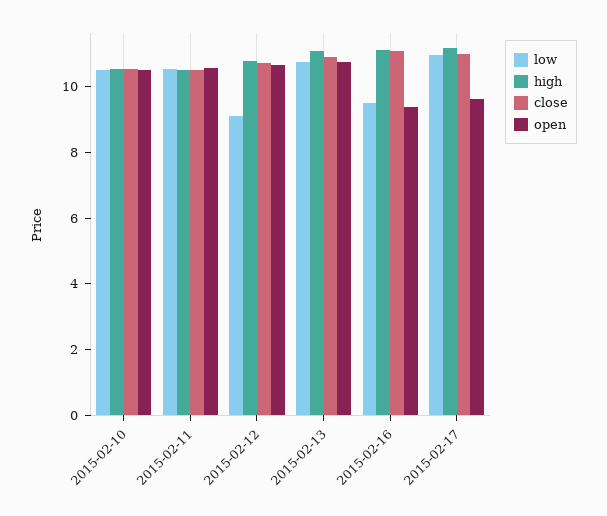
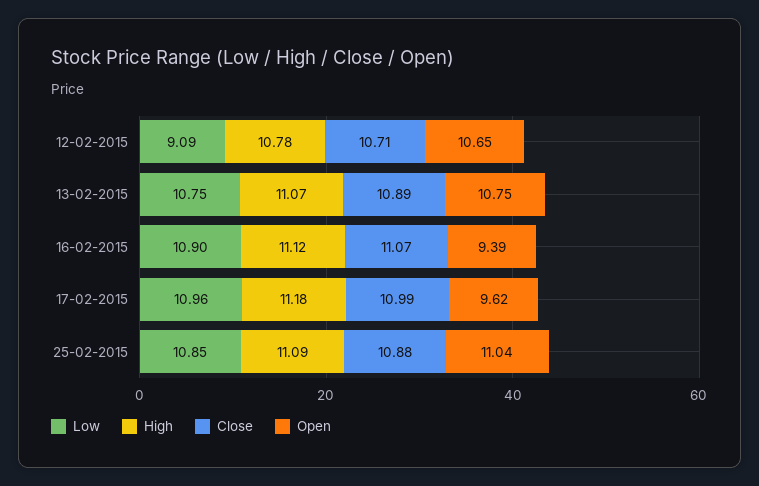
low, 2015-02-10: 10.5 -> none
high, 2015-02-10: 10.5 -> none
close, 2015-02-10: 10.5 -> none
open, 2015-02-10: 10.5 -> none
low, 2015-02-11: 10.5 -> none
high, 2015-02-11: 10.5 -> none
close, 2015-02-11: 10.5 -> none
open, 2015-02-11: 10.5 -> none
low, 2015-02-16: 9.5 -> 10.9
low, 25-02-2015: none -> 10.85
high, 25-02-2015: none -> 11.09
close, 25-02-2015: none -> 10.88
open, 25-02-2015: none -> 11.04

